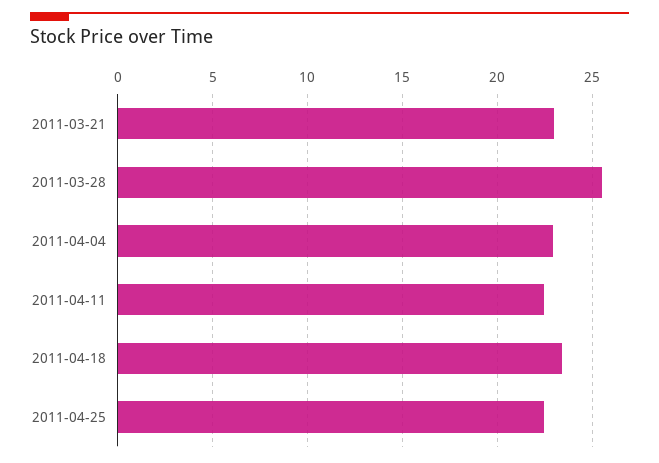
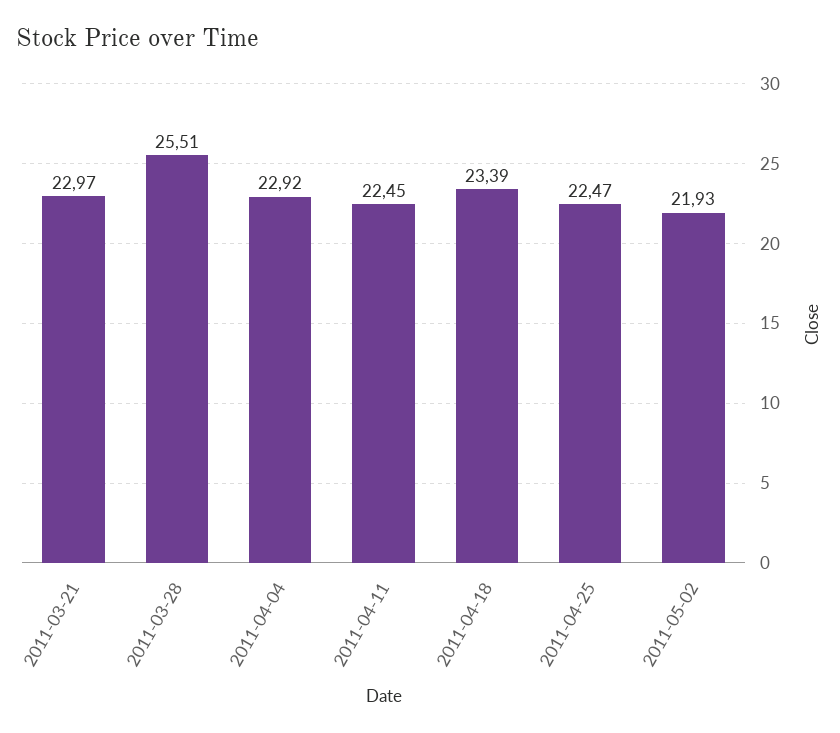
2011-05-02: none -> 21.93

